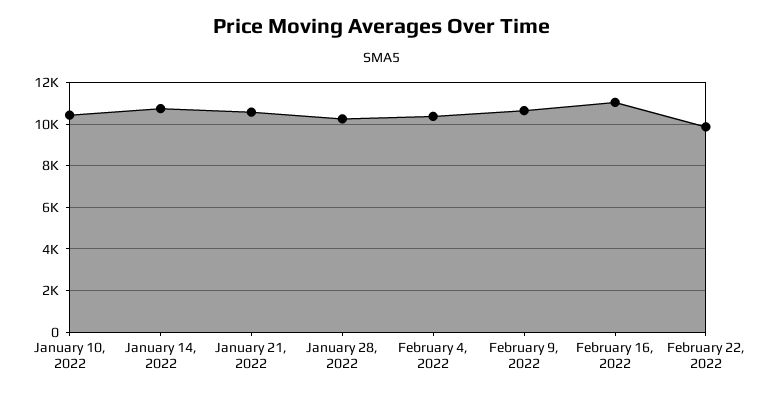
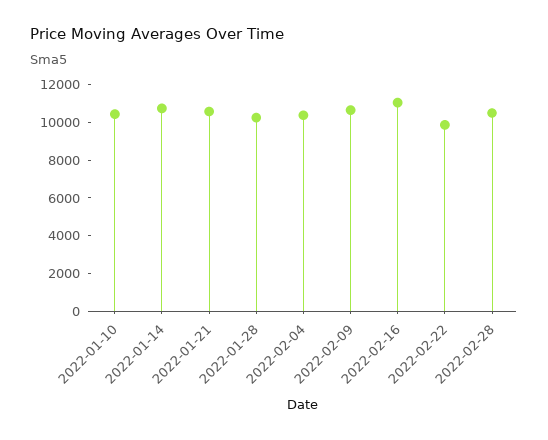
2022-02-28: none -> 10500

